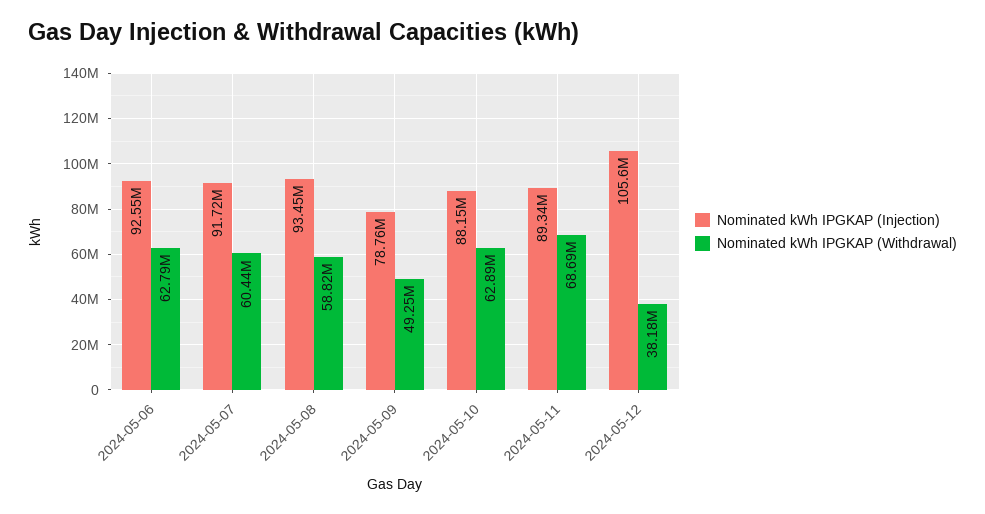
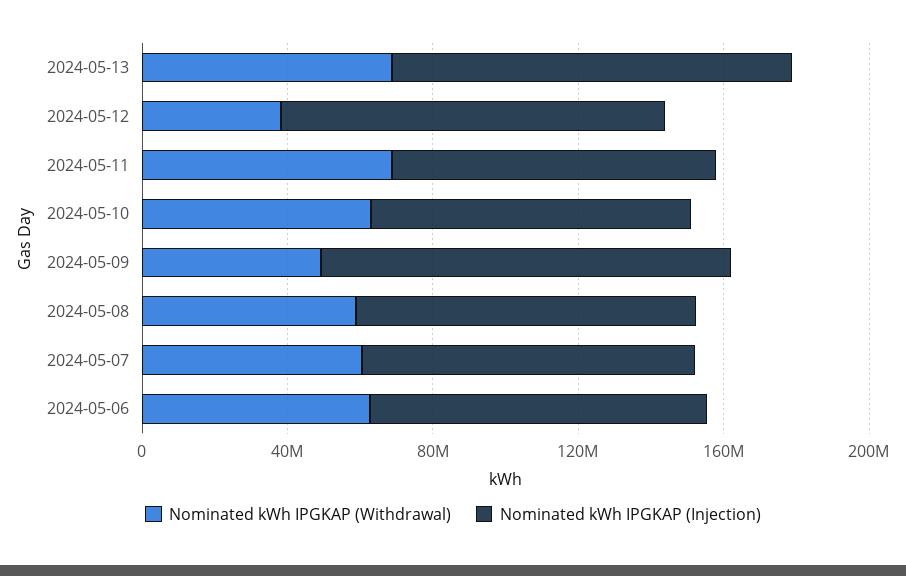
Nominated kWh IPGKAP (Injection), 2024-05-09: 78760000 -> 110000000
Nominated kWh IPGKAP (Withdrawal), 2024-05-13: none -> 70000000
Nominated kWh IPGKAP (Injection), 2024-05-13: none -> 110000000

